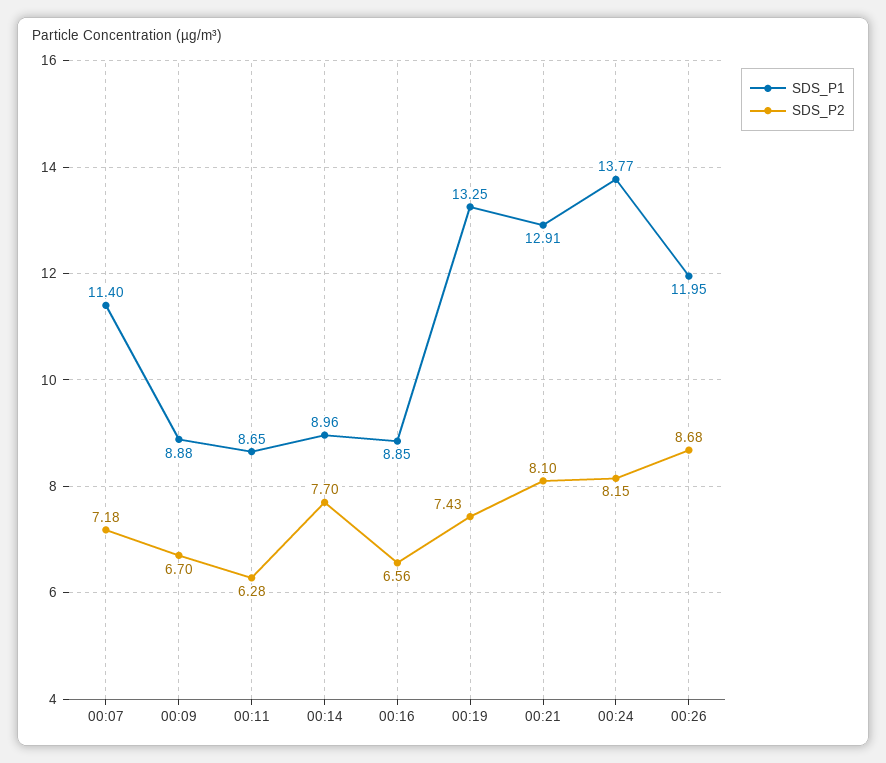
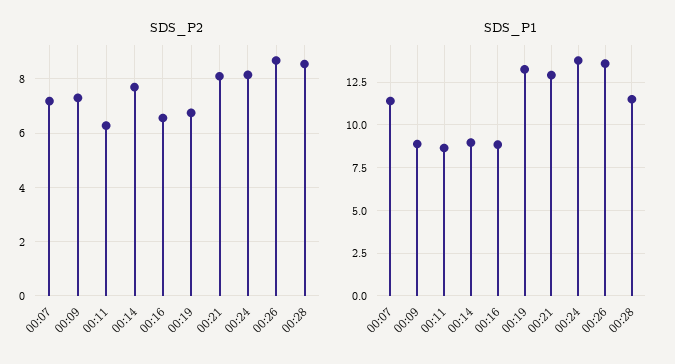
SDS_P2, 00:09: 6.7 -> 7.25
SDS_P2, 00:19: 7.43 -> 6.75
SDS_P1, 00:26: 11.95 -> 13.5
SDS_P2, 00:28: none -> 8.5
SDS_P1, 00:28: none -> 11.5

